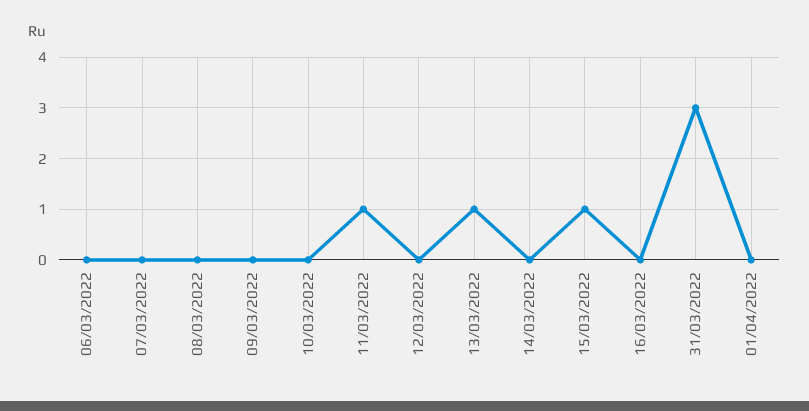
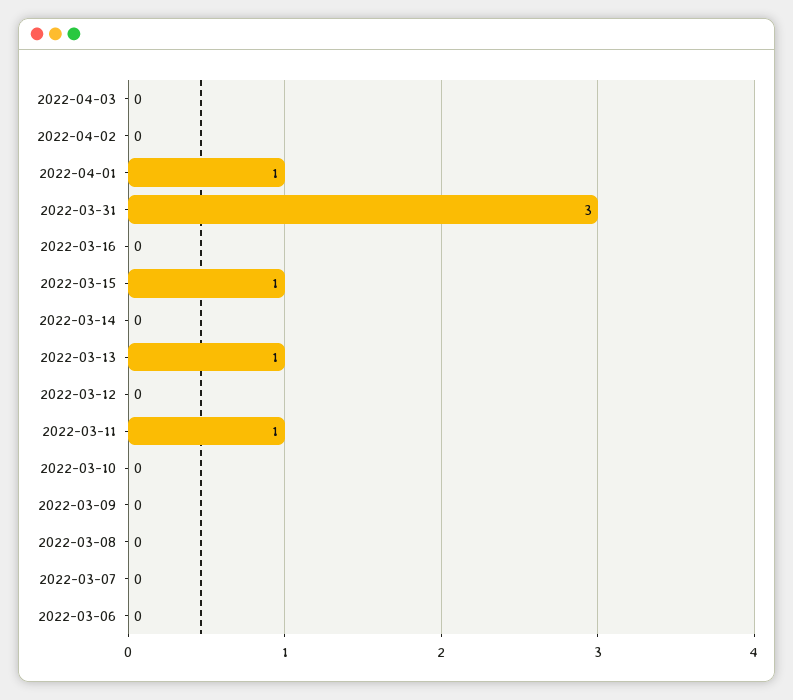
01/04/2022: 0 -> 1
2022-04-03: none -> 0
2022-04-02: none -> 0

